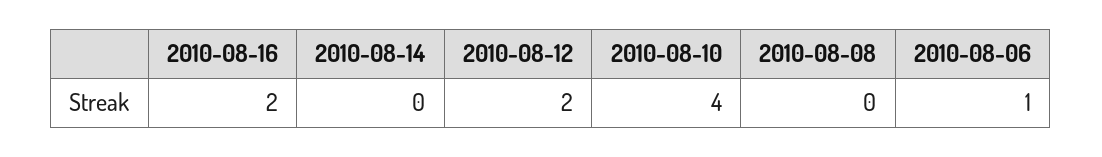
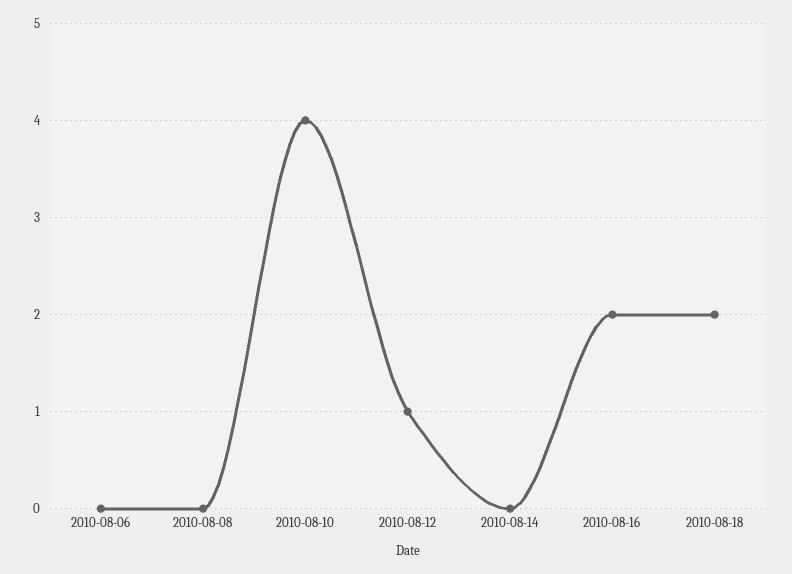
2010-08-12: 2 -> 1
2010-08-06: 1 -> 0
2010-08-18: none -> 2

